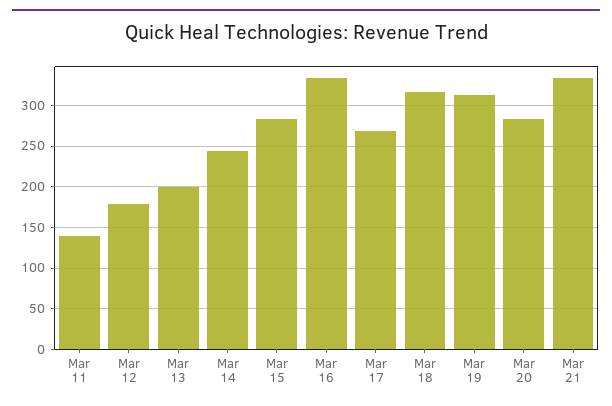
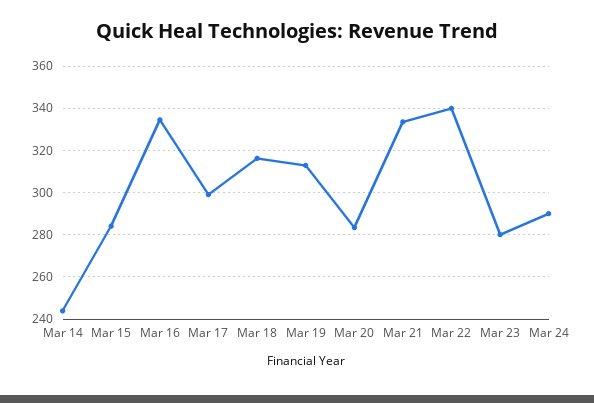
Mar 11: 140 -> none
Mar 12: 180 -> none
Mar 13: 200 -> none
Mar 17: 270 -> 300
Mar 22: none -> 340
Mar 23: none -> 280
Mar 24: none -> 290

